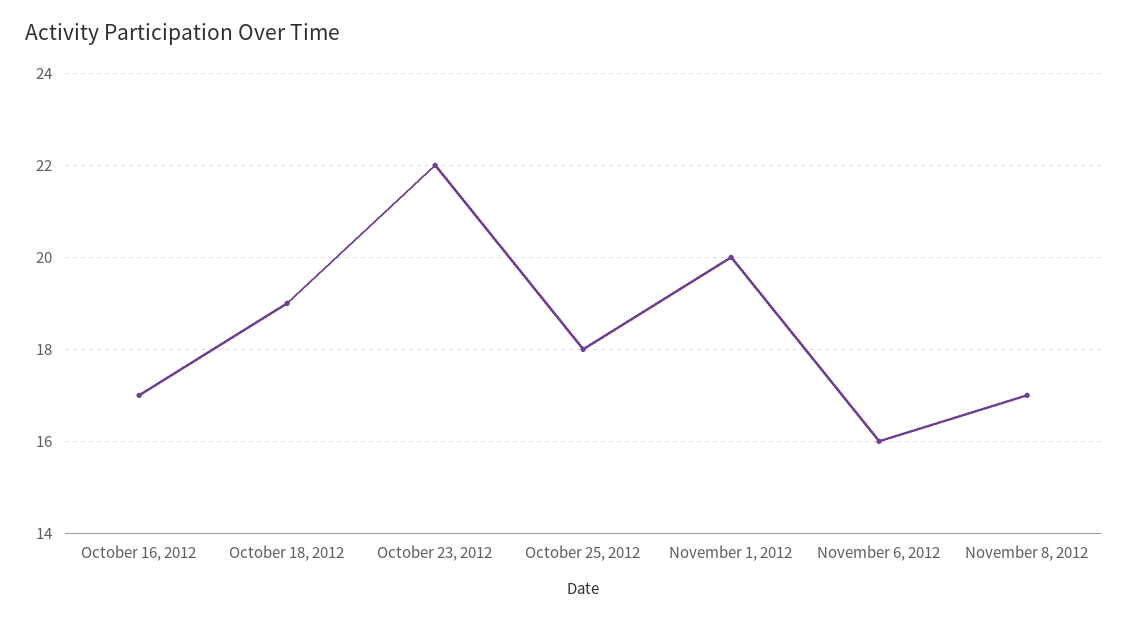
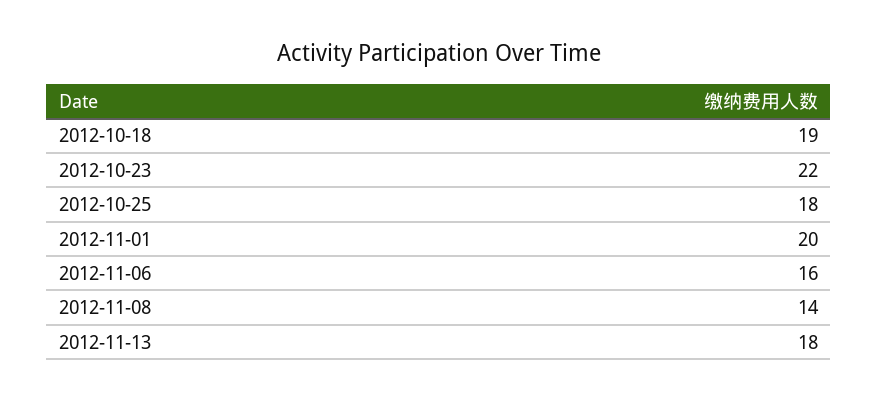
October 16, 2012: 17 -> none
November 8, 2012: 17 -> 14
2012-11-13: none -> 18

